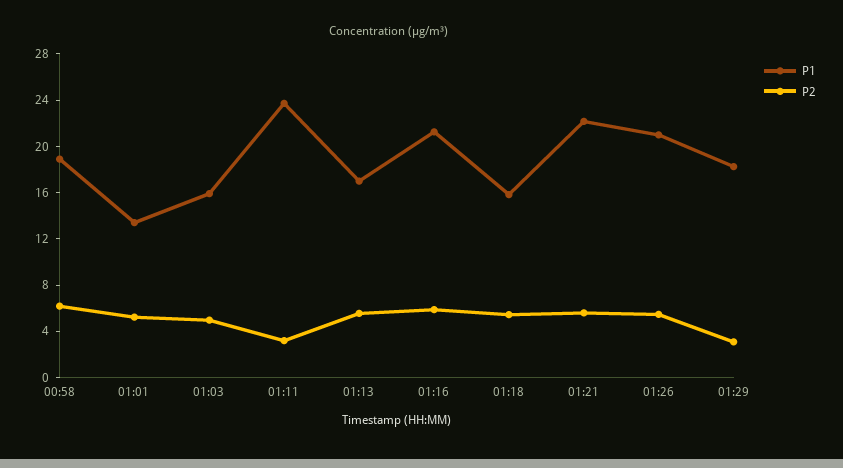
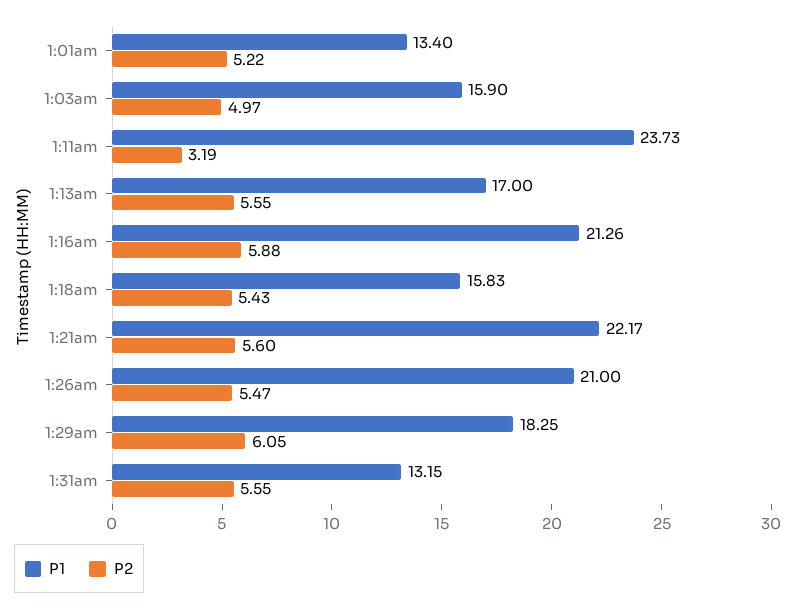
P1, 00:58: 19 -> none
P2, 00:58: 6 -> none
P2, 01:29: 3 -> 6.05
P1, 1:31am: none -> 13.15
P2, 1:31am: none -> 5.55

